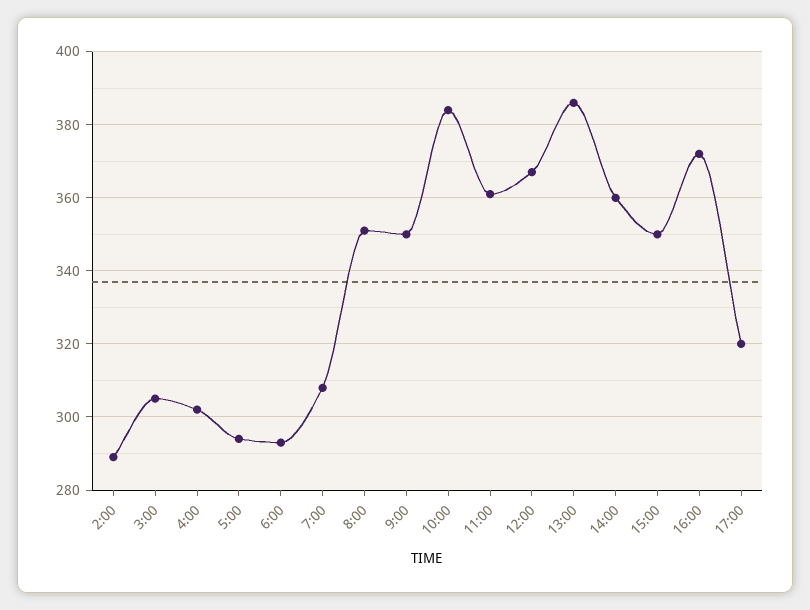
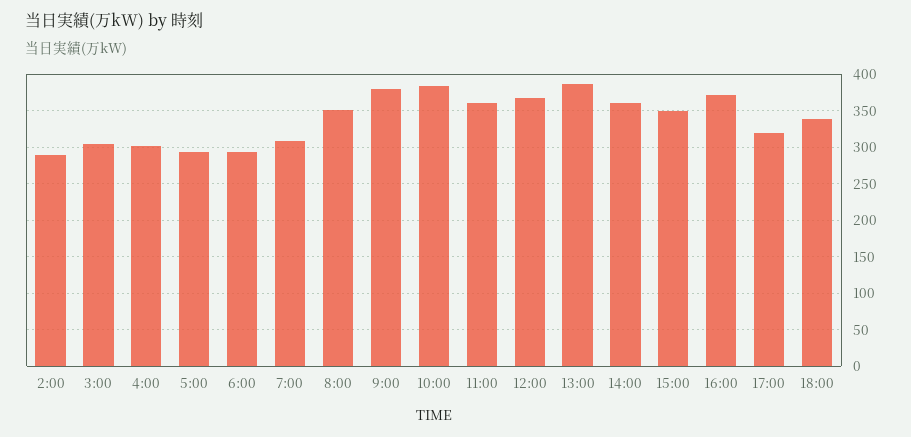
9:00: 350 -> 380
18:00: none -> 340

